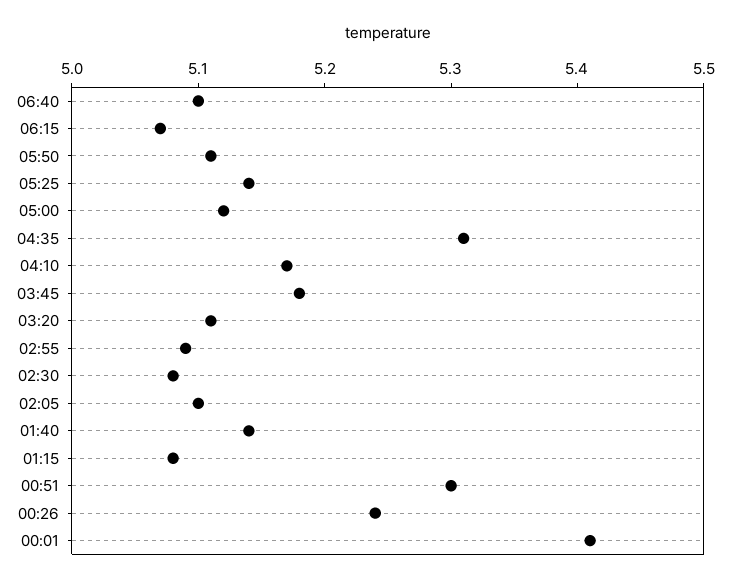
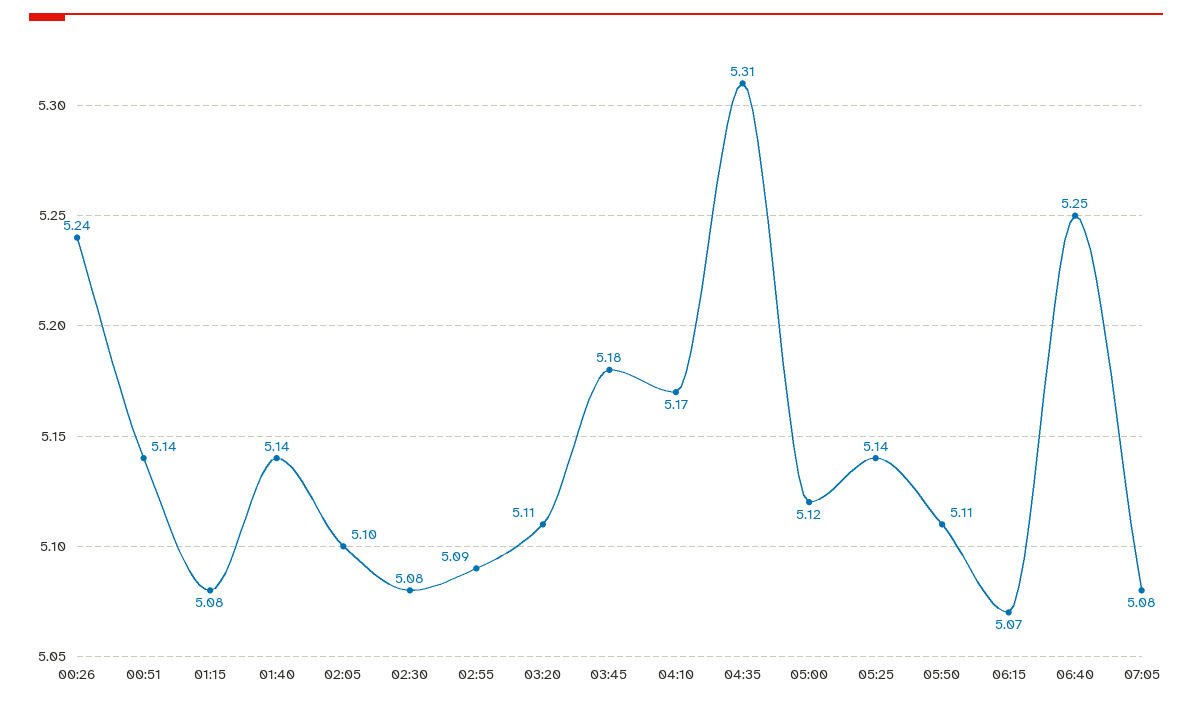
06:40: 5.1 -> 5.25
00:51: 5.3 -> 5.14
00:01: 5.41 -> none
07:05: none -> 5.08

